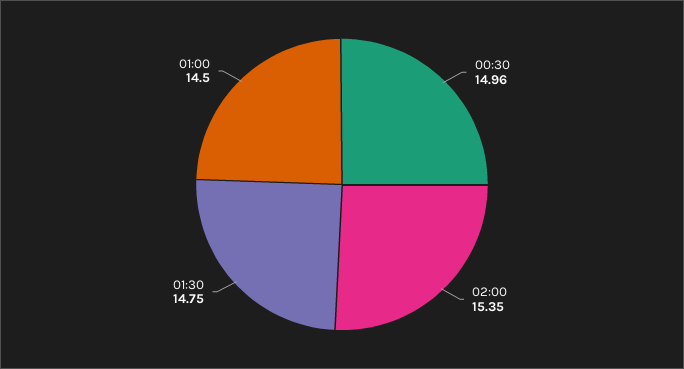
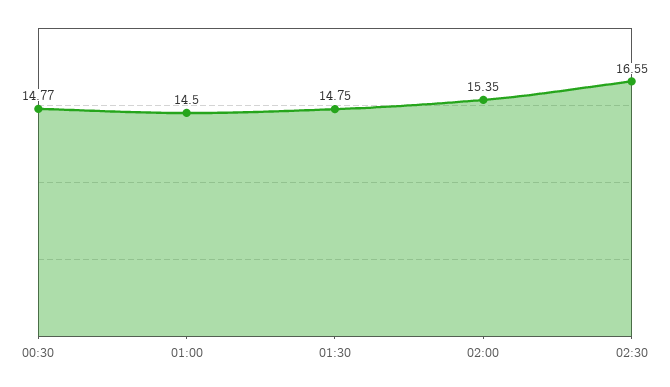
00:30: 14.96 -> 14.77
02:30: none -> 16.55

